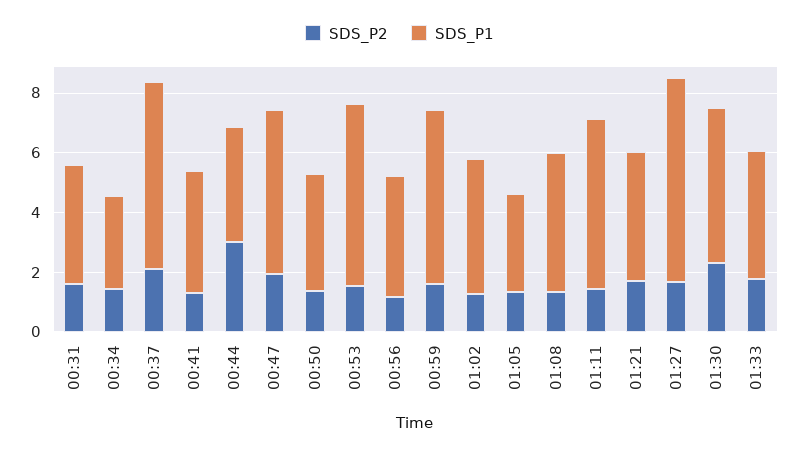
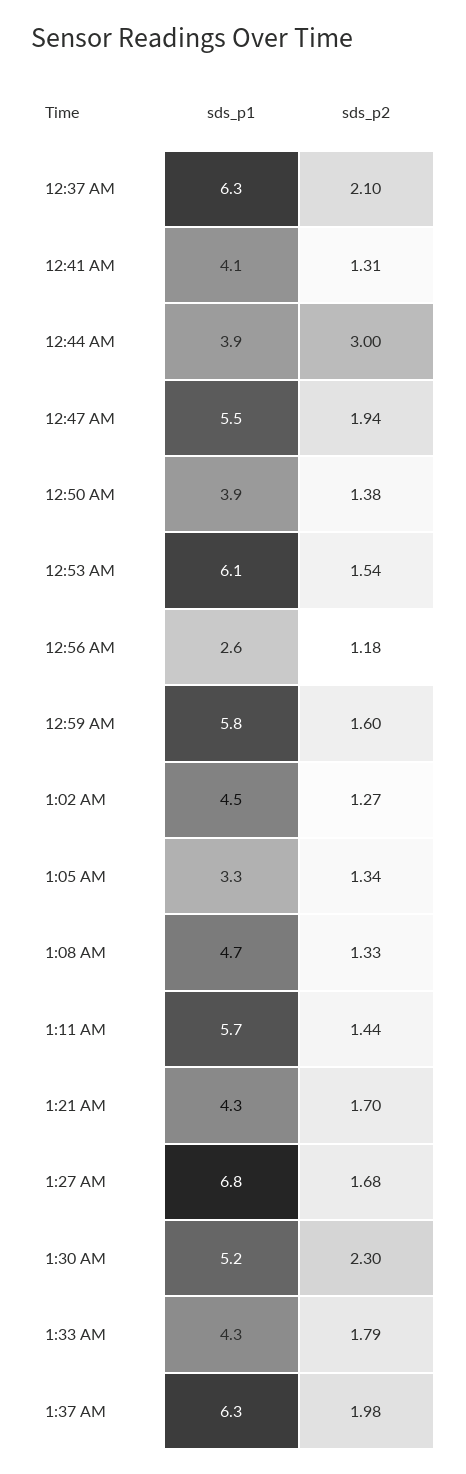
SDS_P2, 00:31: 1.5 -> none
SDS_P1, 00:31: 4 -> none
SDS_P2, 00:34: 1.5 -> none
SDS_P1, 00:34: 3 -> none
SDS_P1, 00:56: 4 -> 2.6
SDS_P1, 1:37 AM: none -> 6.3
SDS_P2, 1:37 AM: none -> 1.98

